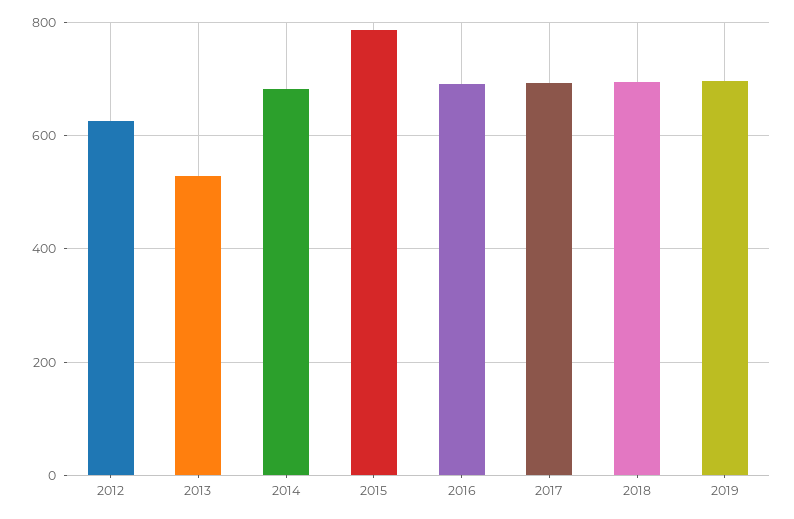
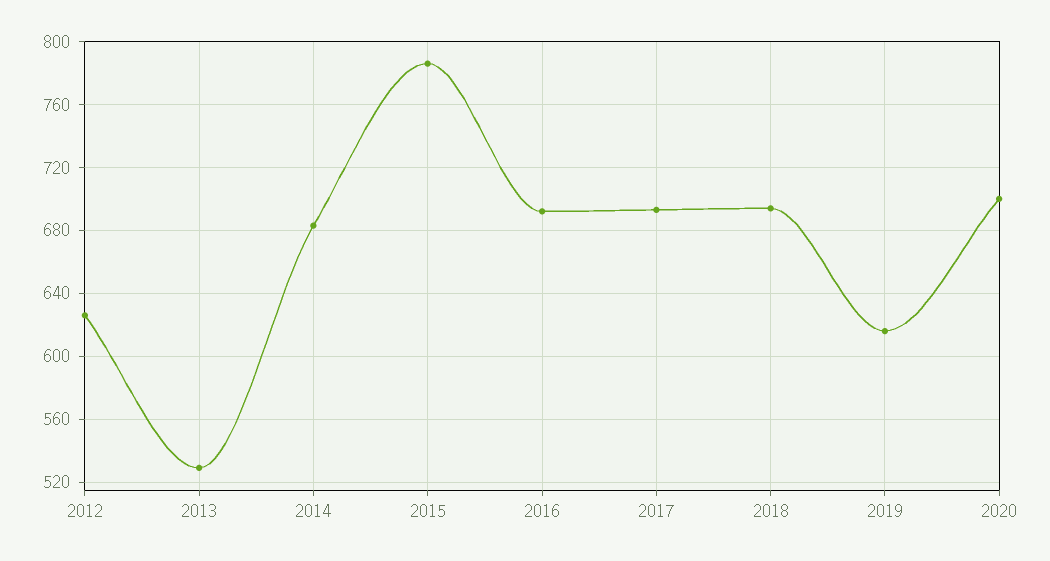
2019: 700 -> 615
2020: none -> 700

